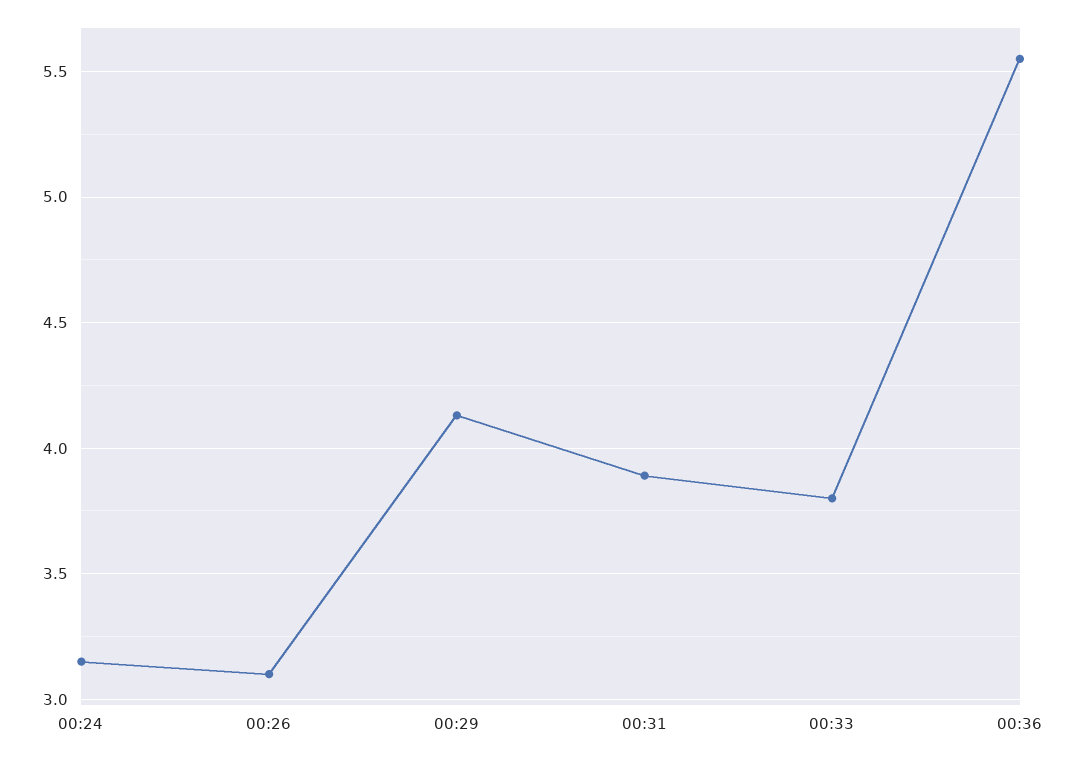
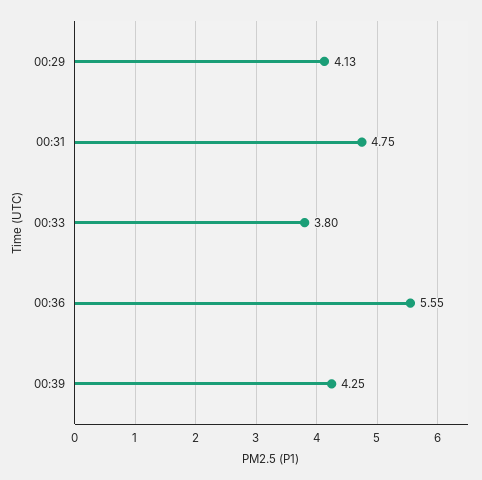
00:24: 3.15 -> none
00:26: 3.1 -> none
00:31: 3.9 -> 4.75
00:39: none -> 4.25

